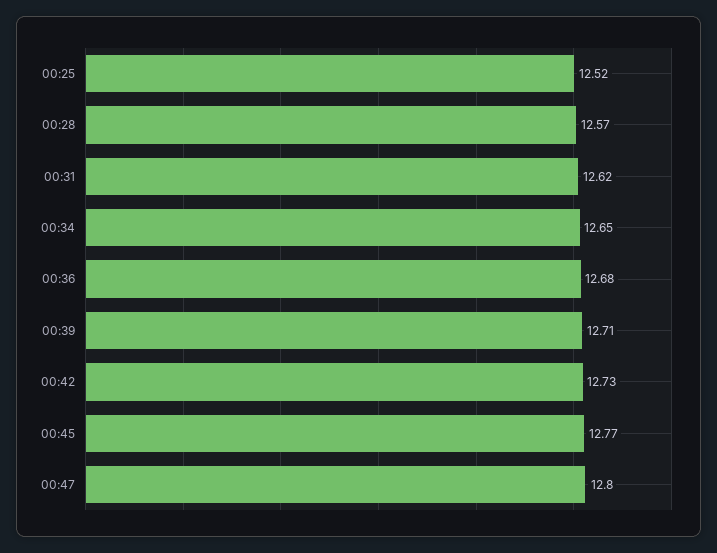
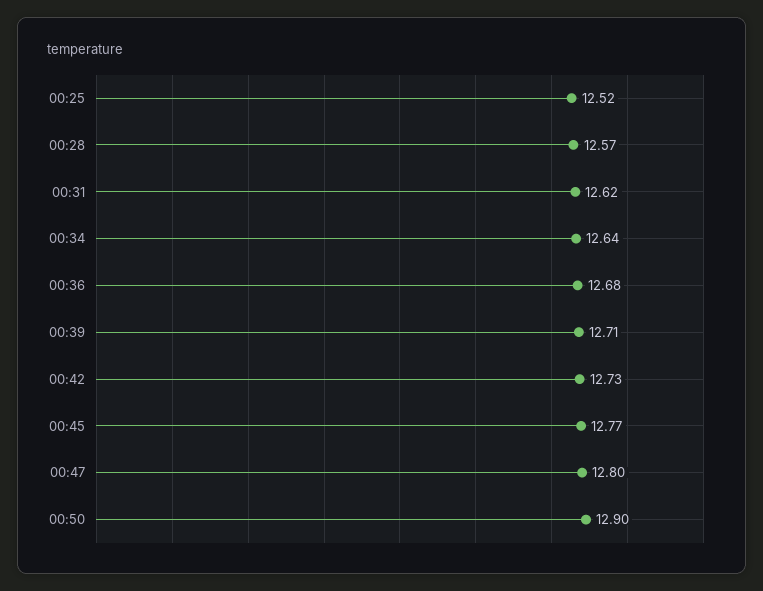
00:34: 12.65 -> 12.64
00:50: none -> 12.9

